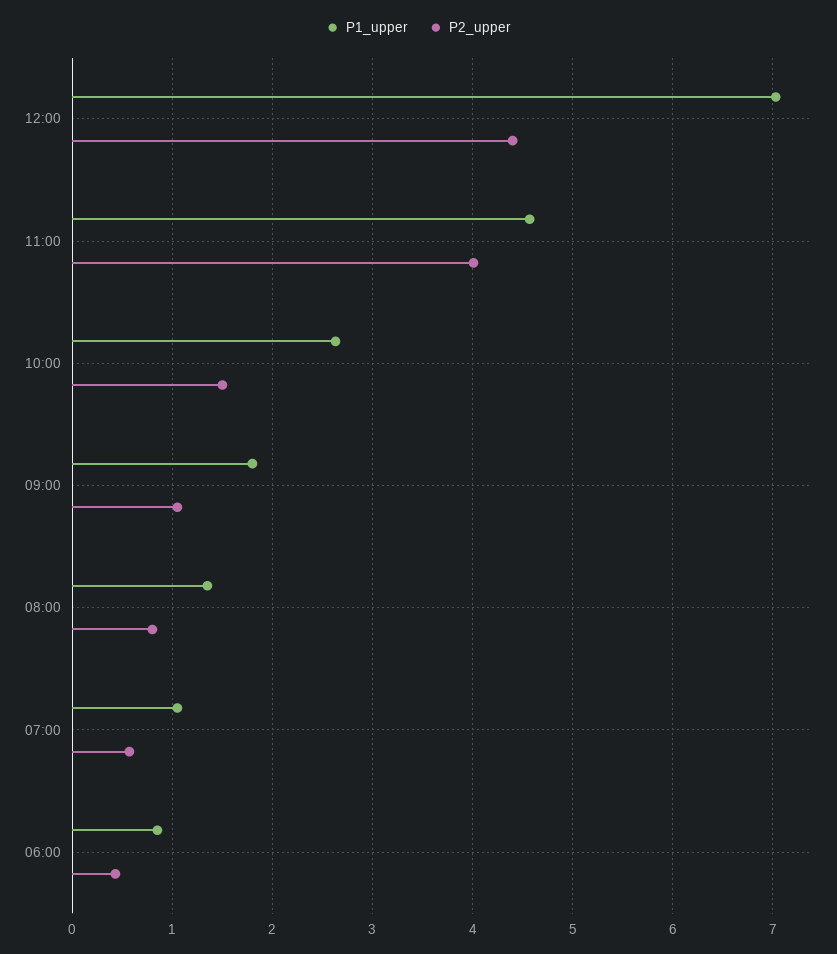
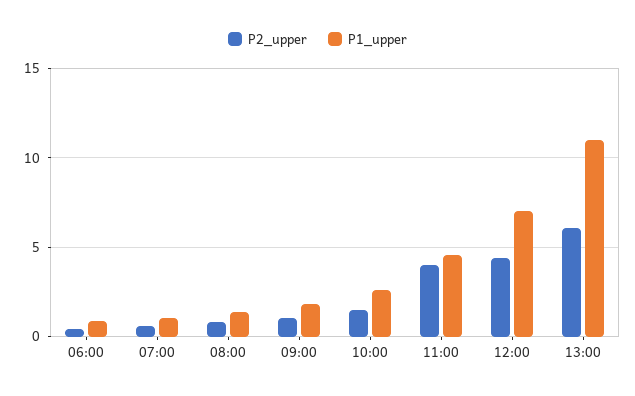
P2_upper, 13:00: none -> 6
P1_upper, 13:00: none -> 11

